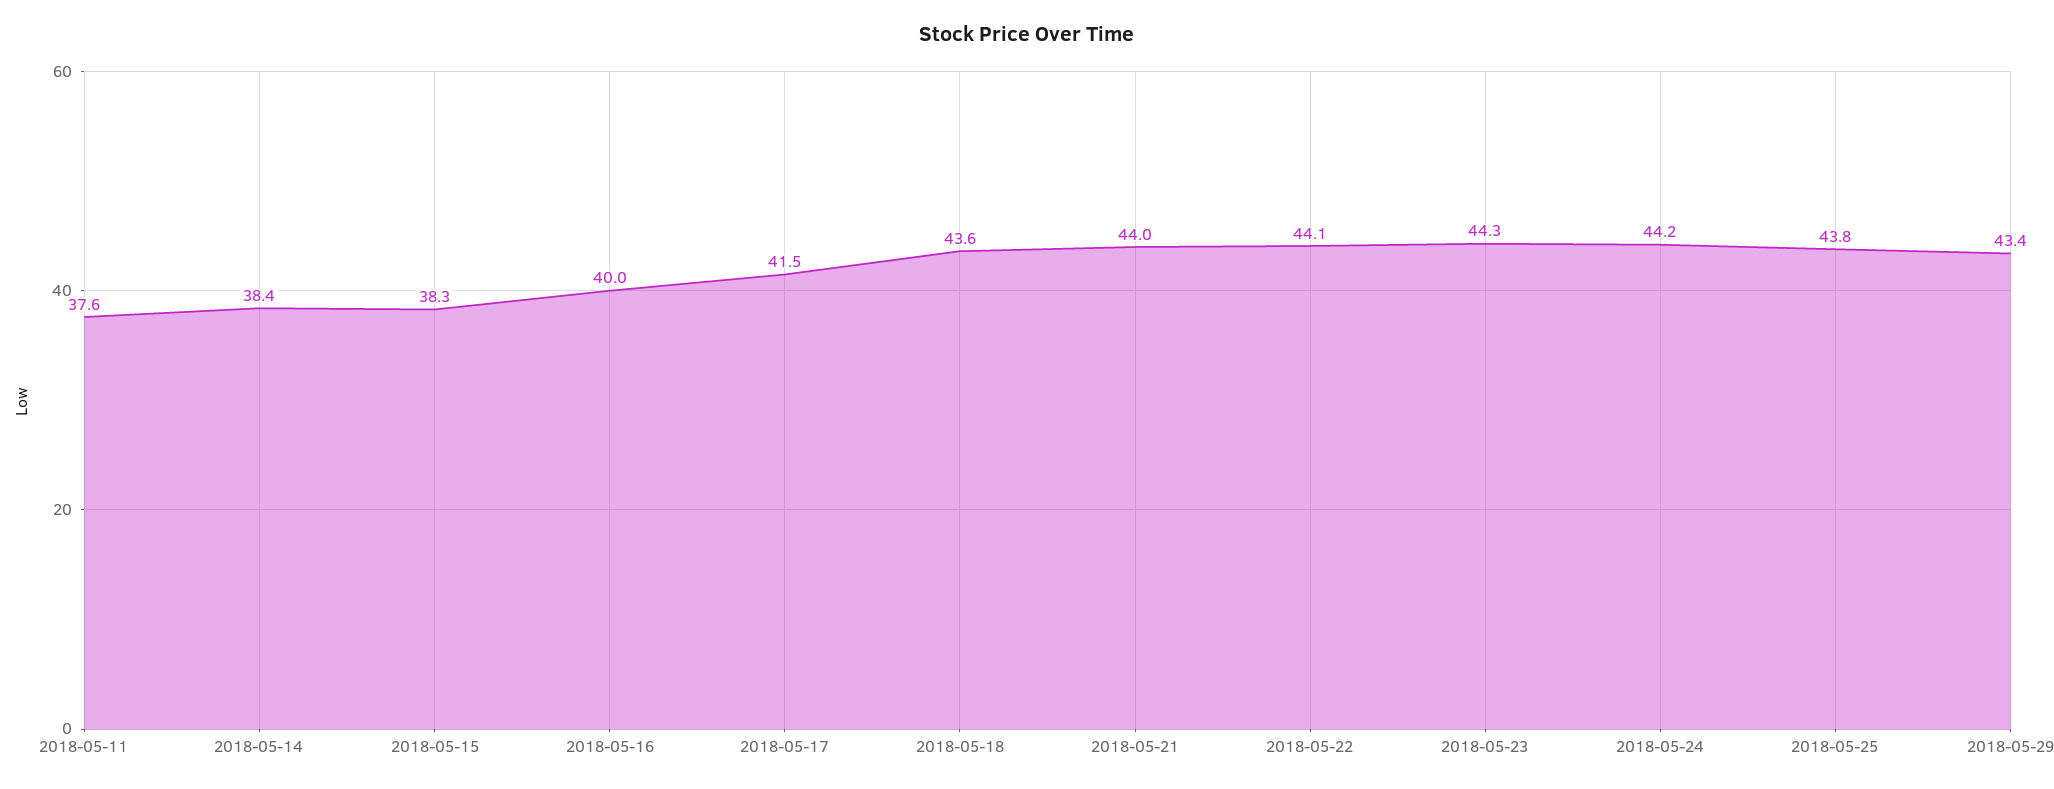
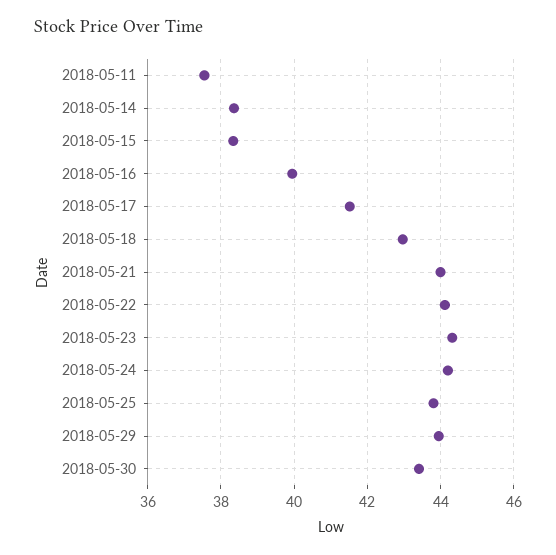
2018-05-18: 43.6 -> 43
2018-05-29: 43.4 -> 44
2018-05-30: none -> 43.4

